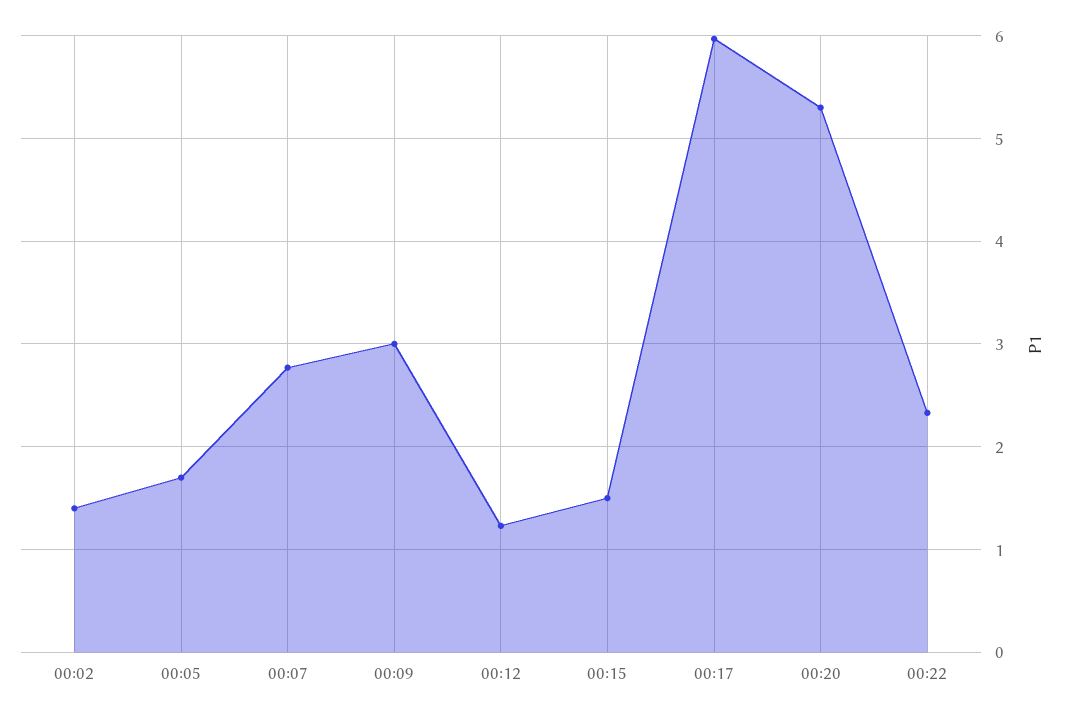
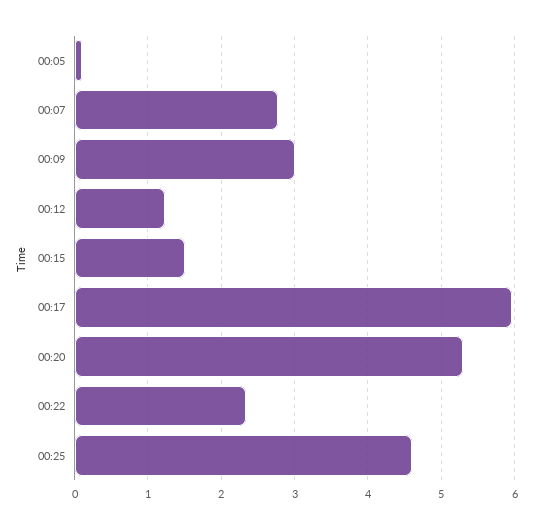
00:02: 1.4 -> none
00:05: 1.7 -> 0.1
00:25: none -> 4.6

